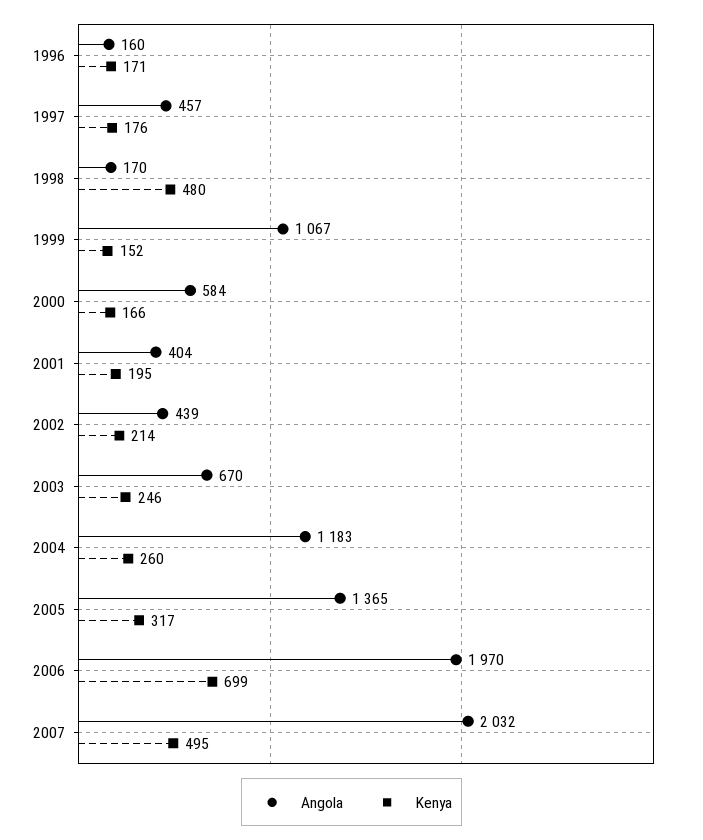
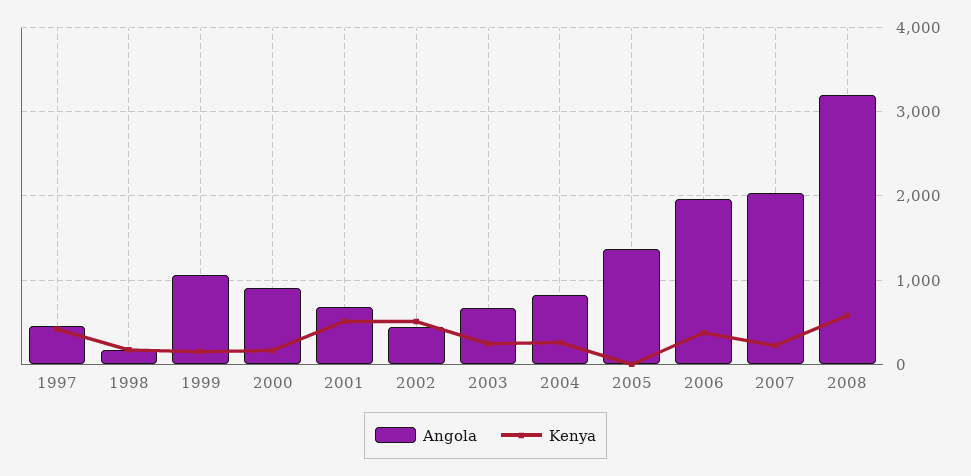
Angola, 1996: 160 -> none
Kenya, 1996: 171 -> none
Kenya, 1997: 176 -> 400
Kenya, 1998: 480 -> 200
Angola, 2000: 584 -> 900
Angola, 2001: 404 -> 700
Kenya, 2001: 195 -> 500
Kenya, 2002: 214 -> 500
Angola, 2004: 1183 -> 800
Kenya, 2005: 317 -> 0
Kenya, 2006: 699 -> 400
Kenya, 2007: 495 -> 200
Angola, 2008: none -> 3200
Kenya, 2008: none -> 600

